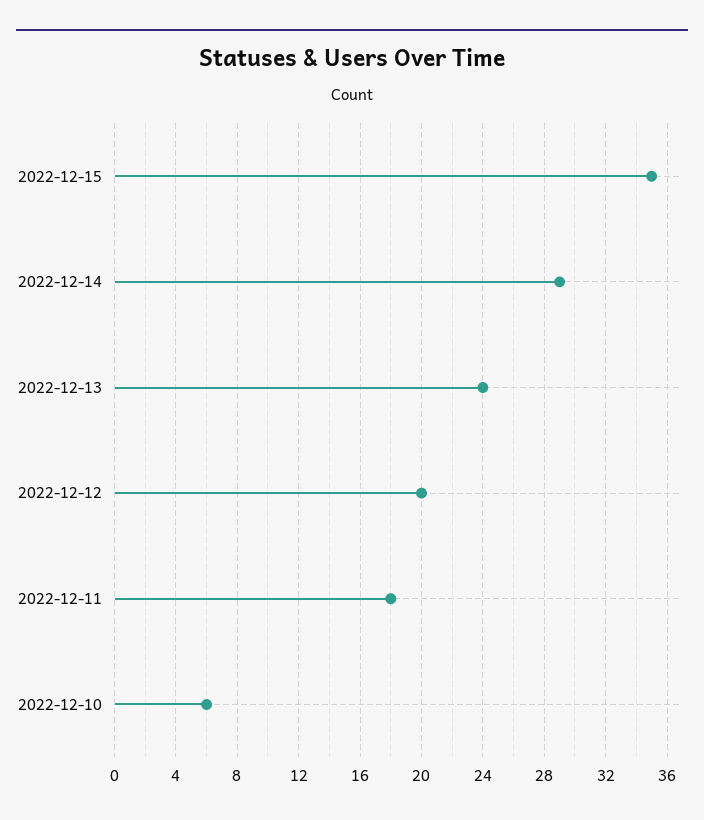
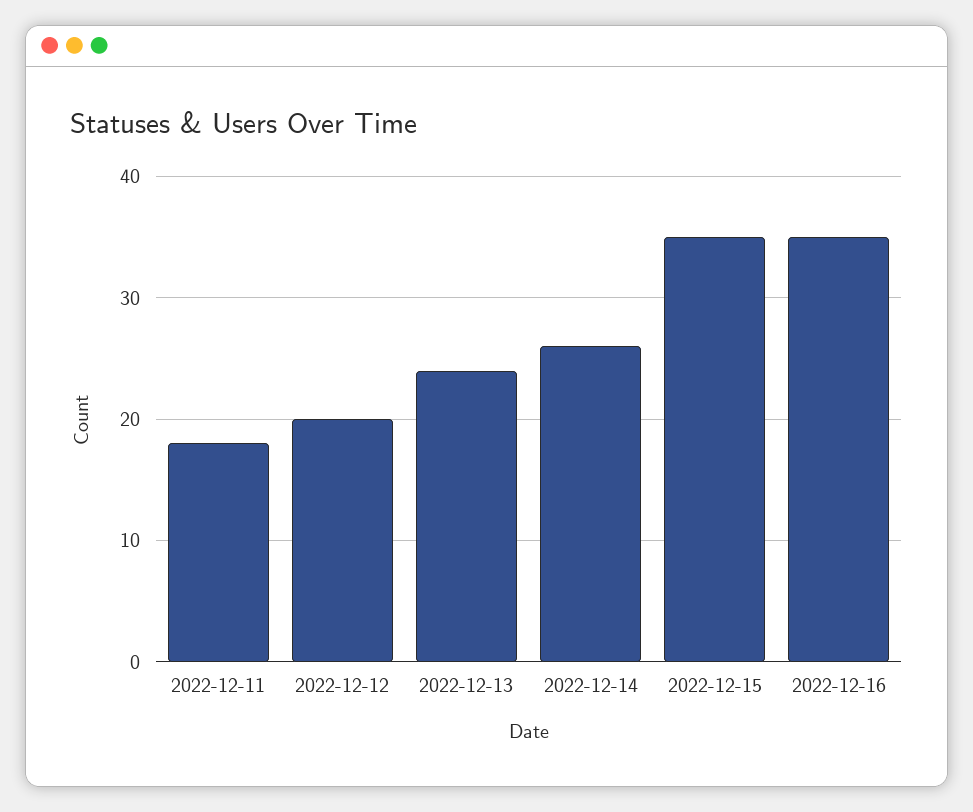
2022-12-14: 29 -> 26
2022-12-10: 6 -> none
2022-12-16: none -> 35

